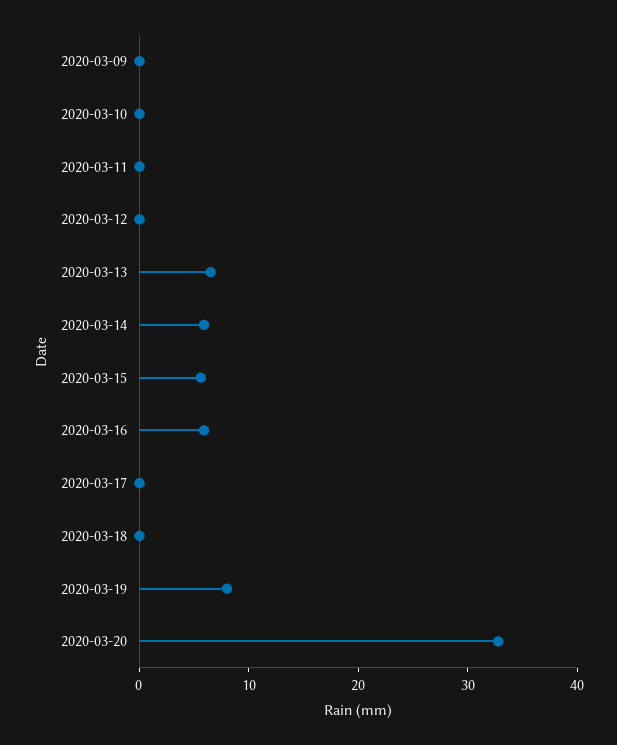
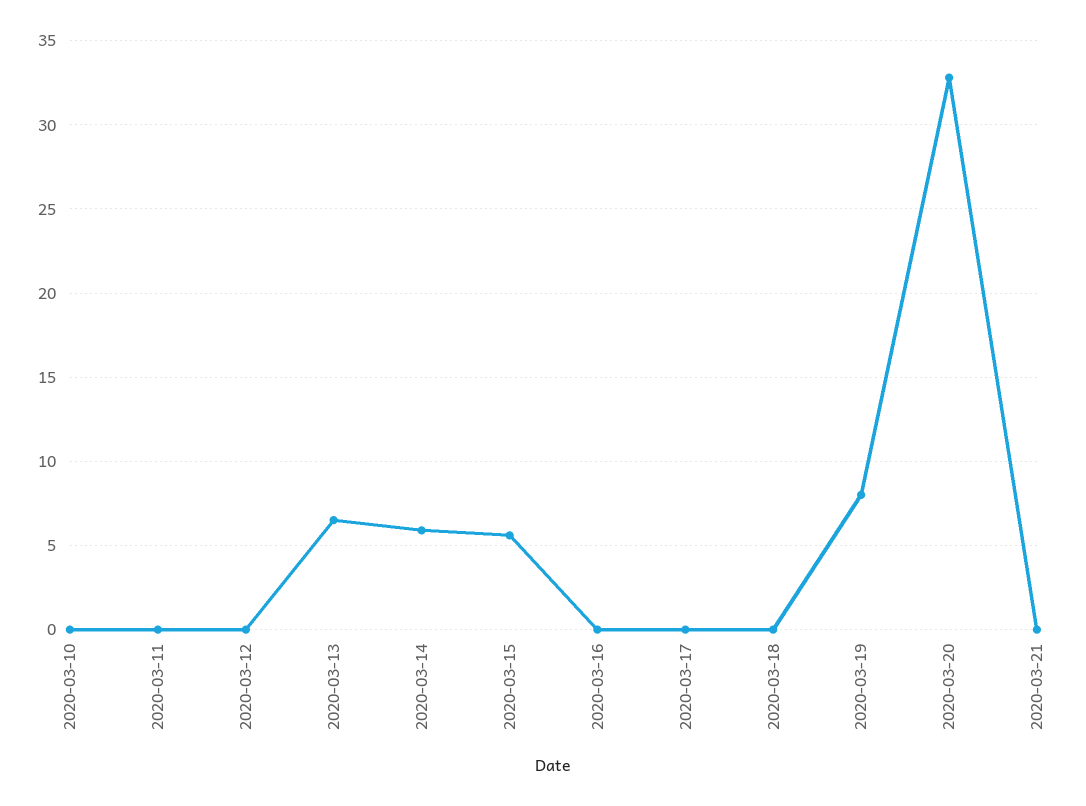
2020-03-09: 0 -> none
2020-03-16: 6 -> 0
2020-03-21: none -> 0

